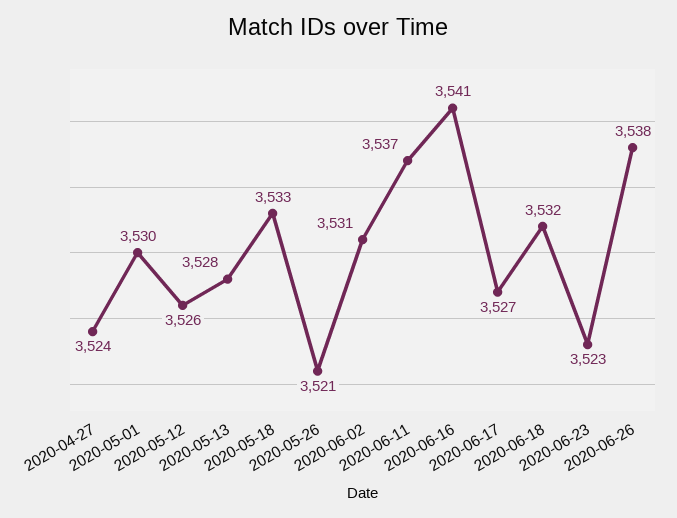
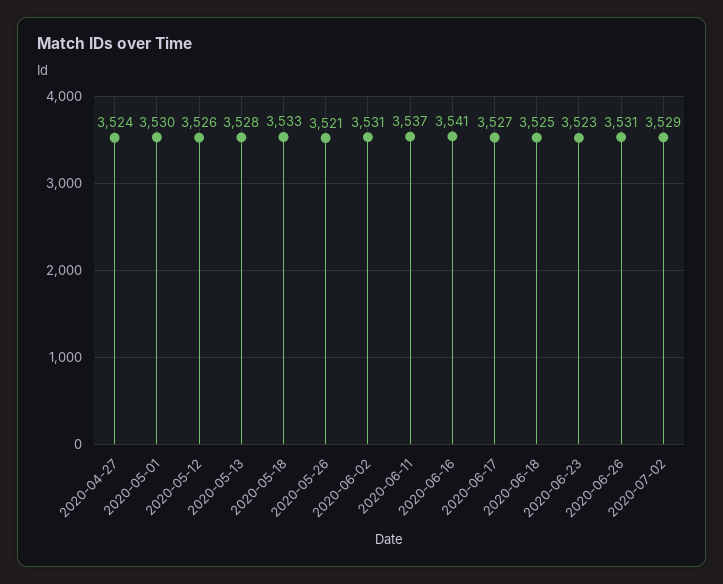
2020-06-18: 3532 -> 3525
2020-06-26: 3538 -> 3531
2020-07-02: none -> 3529

